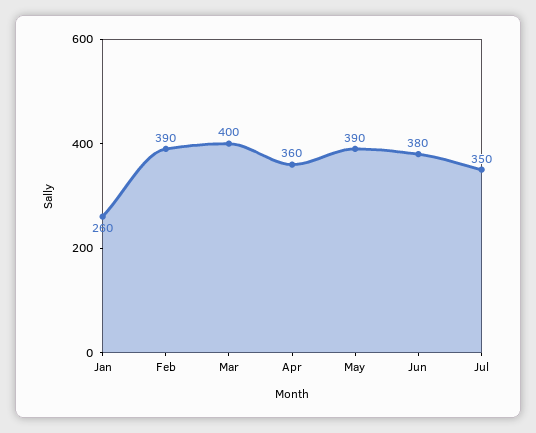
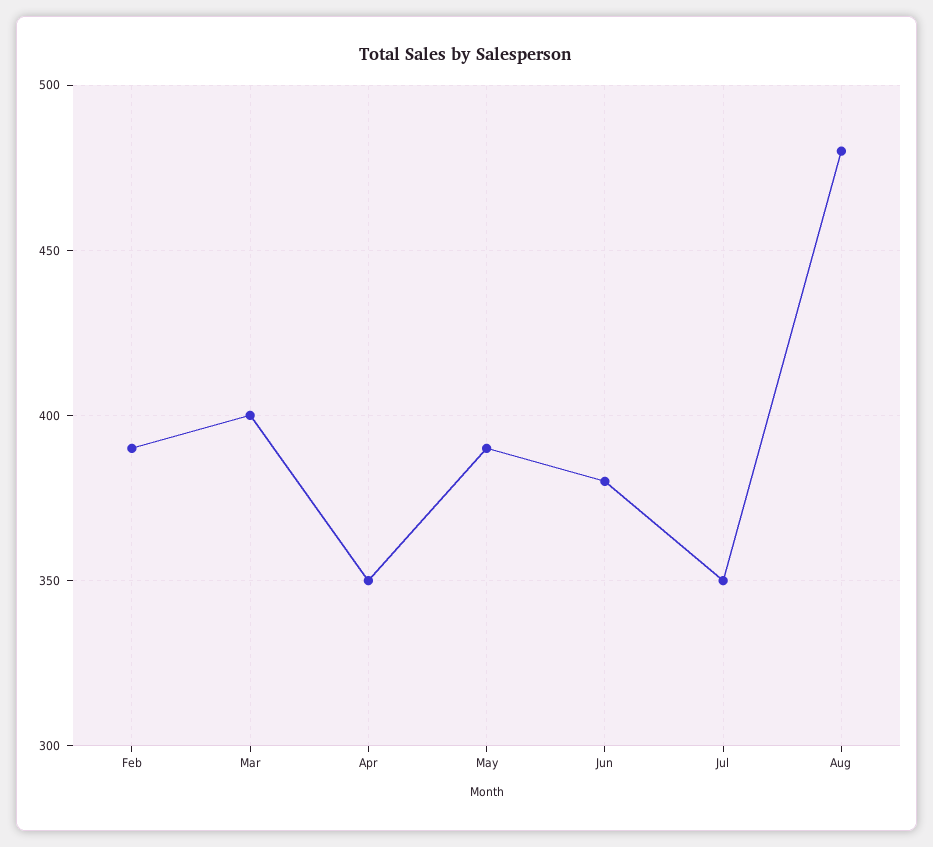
Jan: 260 -> none
Apr: 360 -> 350
Aug: none -> 480

